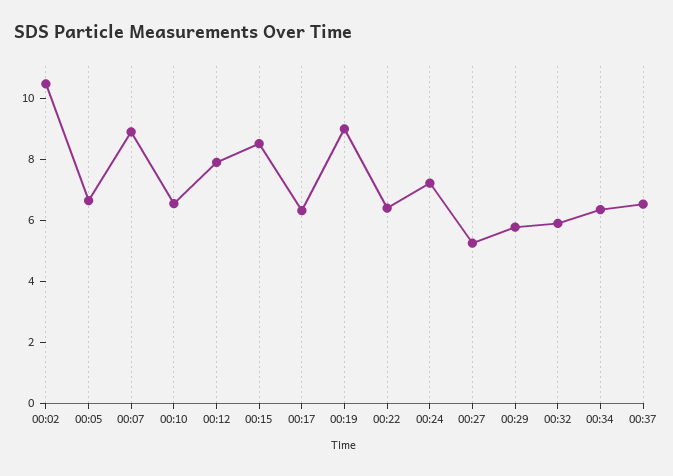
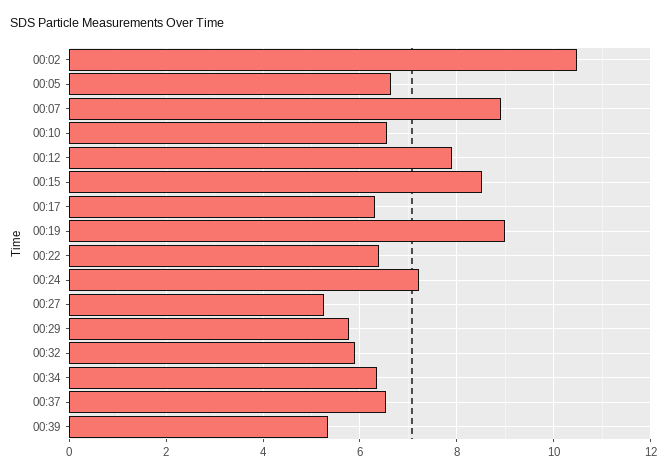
00:39: none -> 5.4

